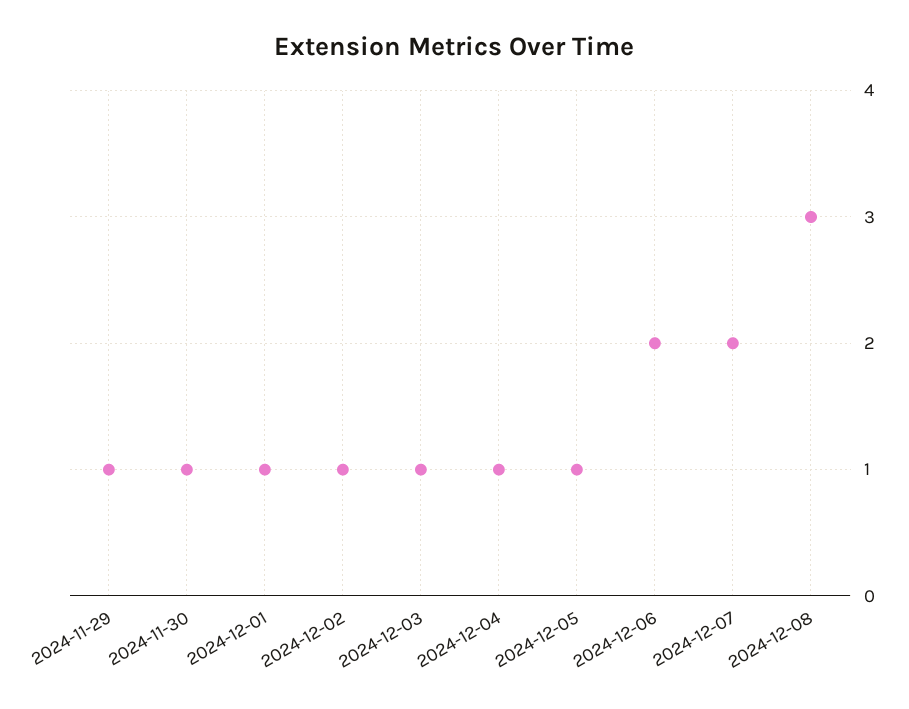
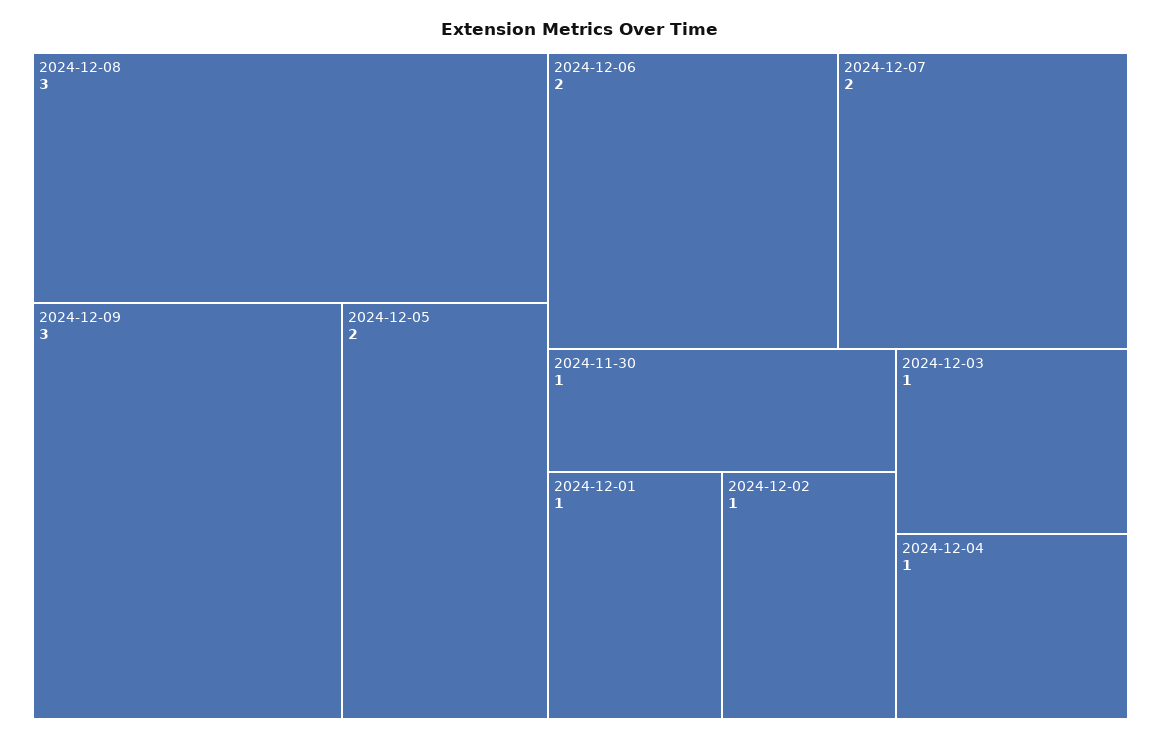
2024-11-29: 1 -> none
2024-12-05: 1 -> 2
2024-12-09: none -> 3

